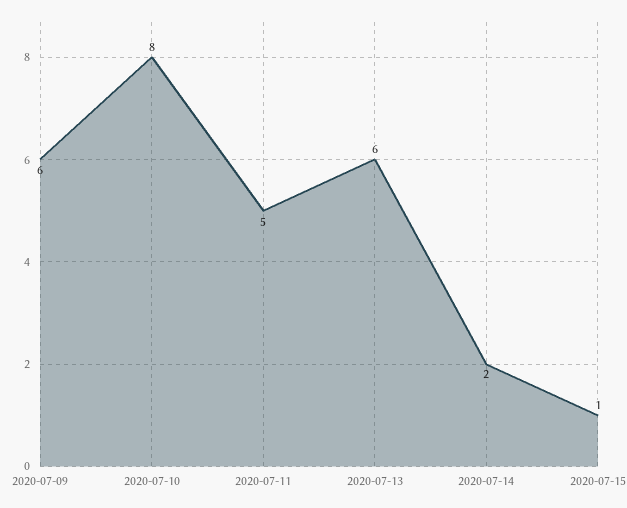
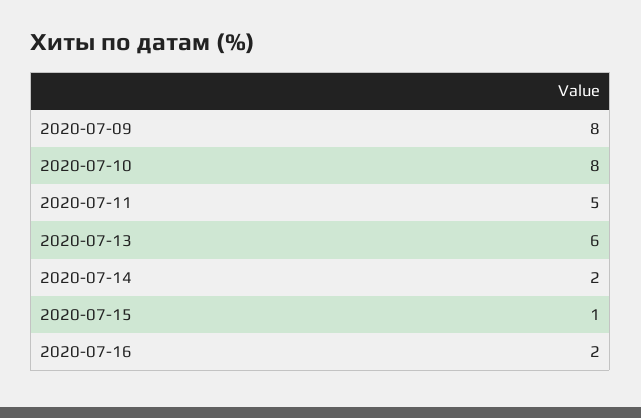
2020-07-09: 6 -> 8
2020-07-16: none -> 2

